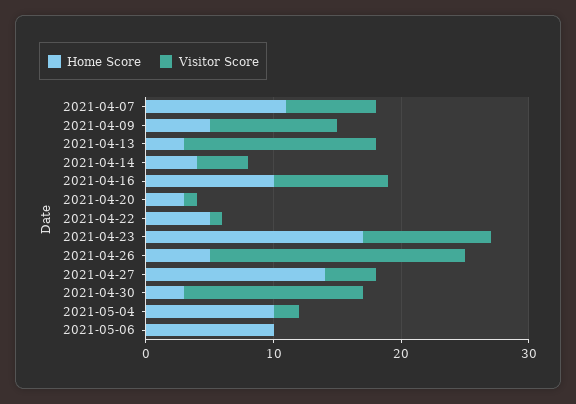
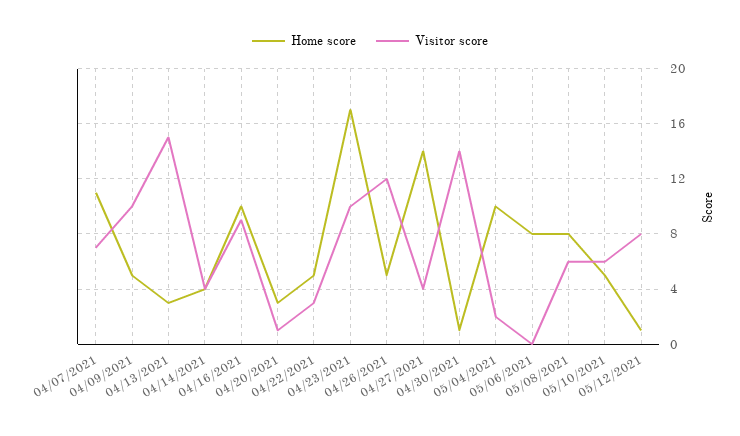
Visitor Score, 2021-04-22: 1 -> 3
Visitor Score, 2021-04-26: 20 -> 12
Home Score, 2021-04-30: 3 -> 1
Home Score, 2021-05-06: 10 -> 8
Home Score, 05/08/2021: none -> 8
Visitor Score, 05/08/2021: none -> 6
Home Score, 05/10/2021: none -> 5
Visitor Score, 05/10/2021: none -> 6
Home Score, 05/12/2021: none -> 1
Visitor Score, 05/12/2021: none -> 8

